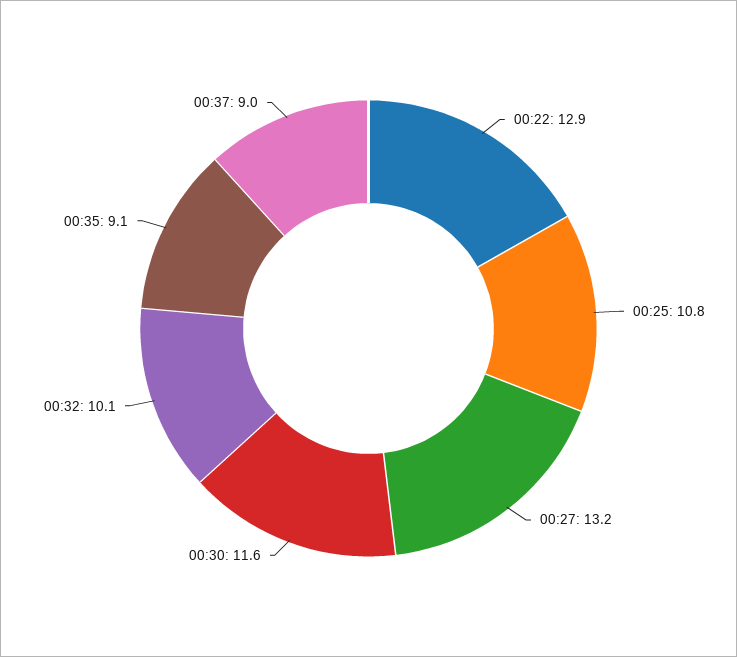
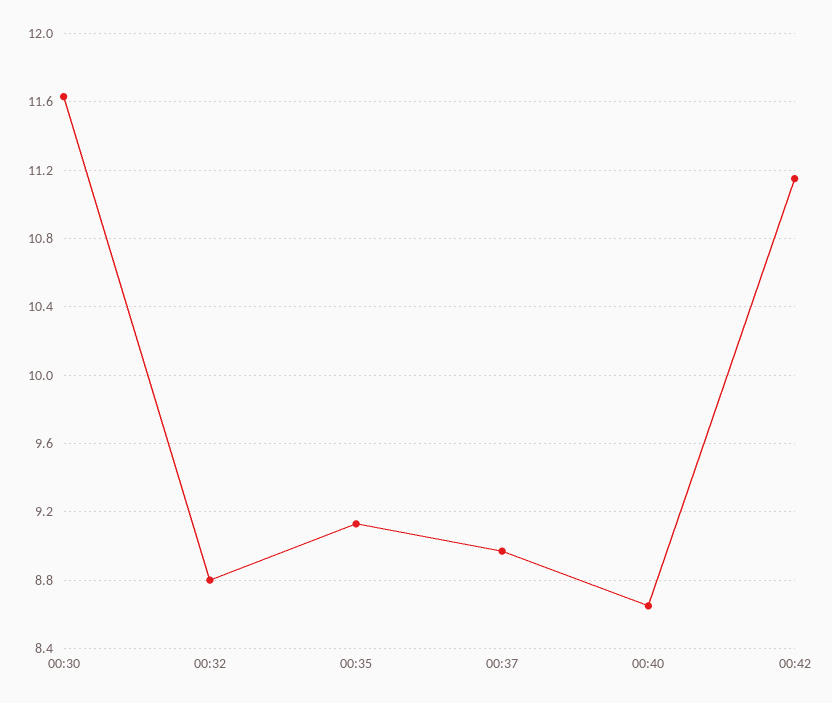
00:22: 12.9 -> none
00:25: 10.8 -> none
00:27: 13.2 -> none
00:32: 10.1 -> 8.8
00:40: none -> 8.65
00:42: none -> 11.15

